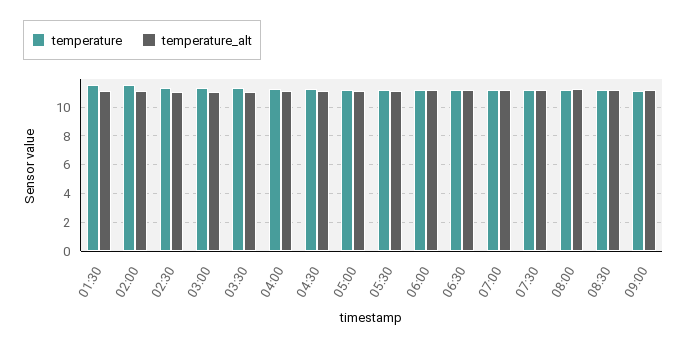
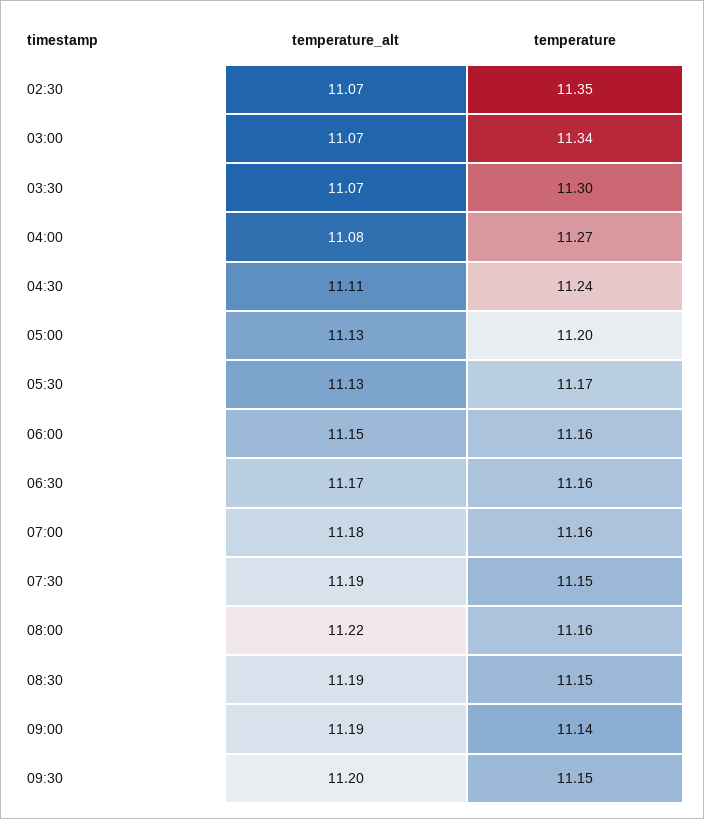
temperature, 01:30: 11.5 -> none
temperature_alt, 01:30: 11 -> none
temperature, 02:00: 11.5 -> none
temperature_alt, 02:00: 11 -> none
temperature_alt, 09:30: none -> 11.2
temperature, 09:30: none -> 11.15

